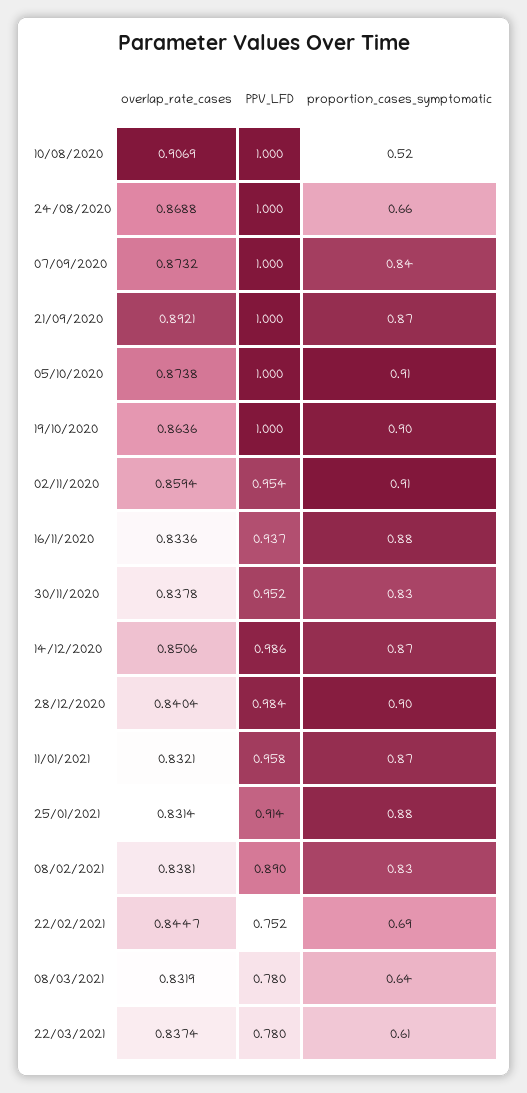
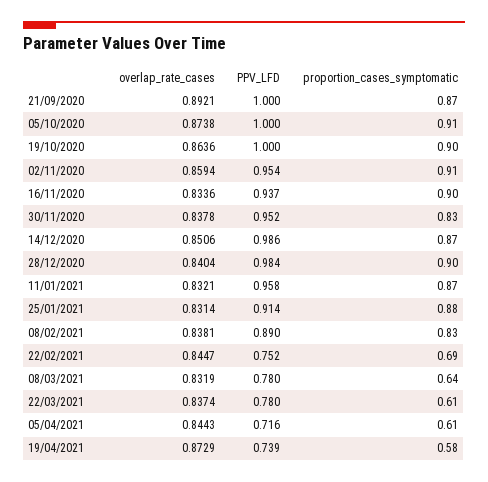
overlap_rate_cases, 10/08/2020: 0.9069 -> none
PPV_LFD, 10/08/2020: 1 -> none
proportion_cases_symptomatic, 10/08/2020: 0.52 -> none
overlap_rate_cases, 24/08/2020: 0.8688 -> none
PPV_LFD, 24/08/2020: 1 -> none
proportion_cases_symptomatic, 24/08/2020: 0.66 -> none
overlap_rate_cases, 07/09/2020: 0.8732 -> none
PPV_LFD, 07/09/2020: 1 -> none
proportion_cases_symptomatic, 07/09/2020: 0.84 -> none
proportion_cases_symptomatic, 16/11/2020: 0.88 -> 0.9
overlap_rate_cases, 05/04/2021: none -> 0.8443
PPV_LFD, 05/04/2021: none -> 0.716
proportion_cases_symptomatic, 05/04/2021: none -> 0.61
overlap_rate_cases, 19/04/2021: none -> 0.8729
PPV_LFD, 19/04/2021: none -> 0.739
proportion_cases_symptomatic, 19/04/2021: none -> 0.58

